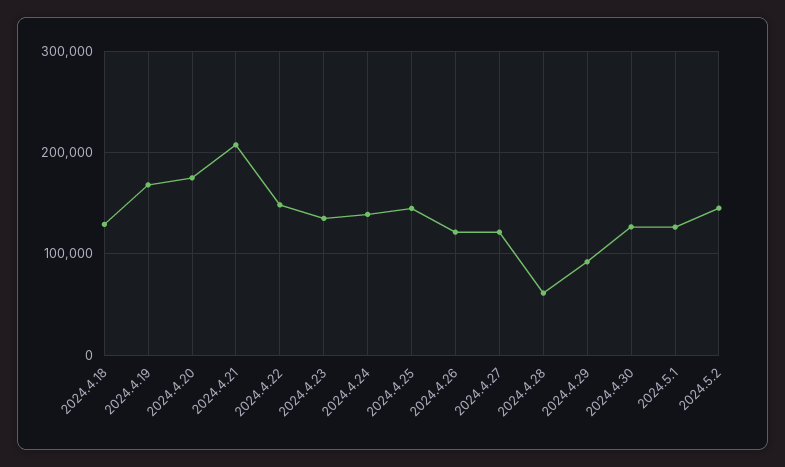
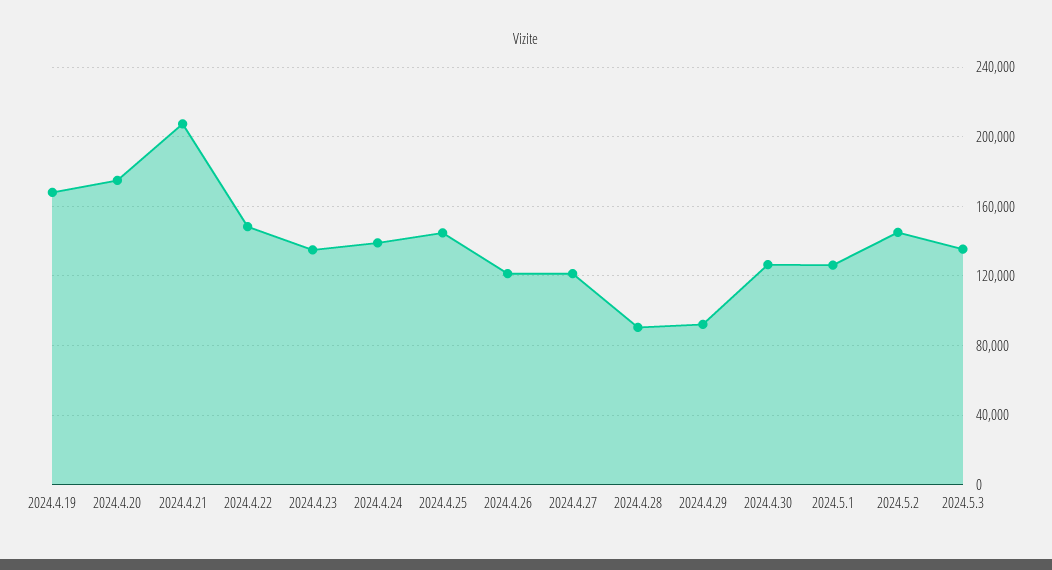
2024.4.18: 130000 -> none
2024.4.28: 60000 -> 90000
2024.5.3: none -> 135000

